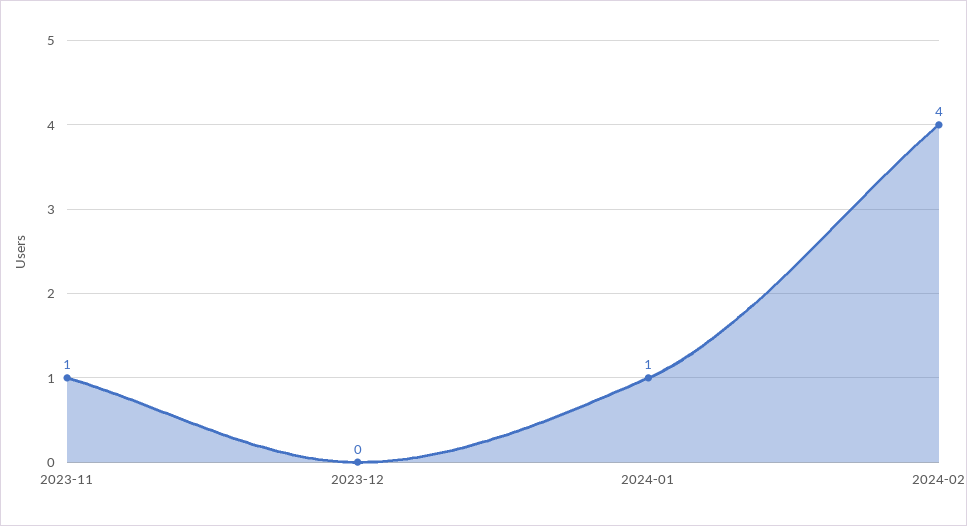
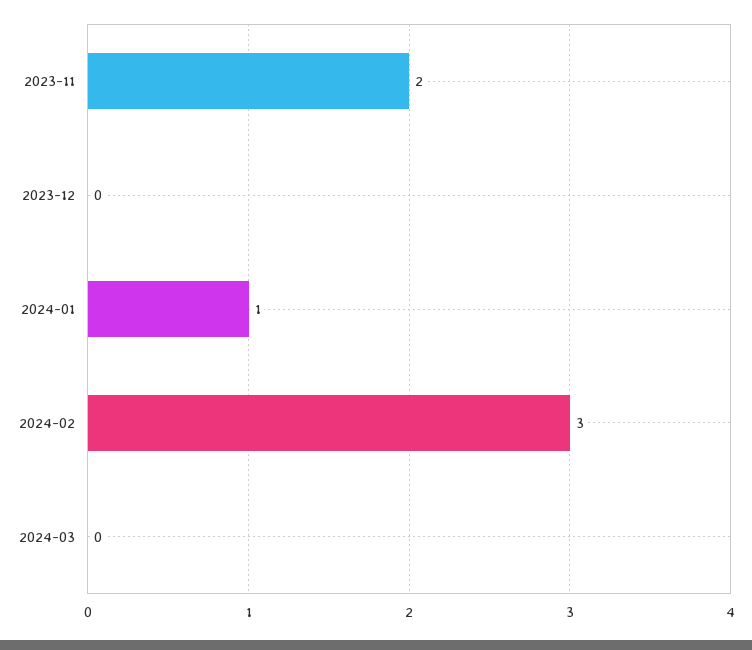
2023-11: 1 -> 2
2024-02: 4 -> 3
2024-03: none -> 0

